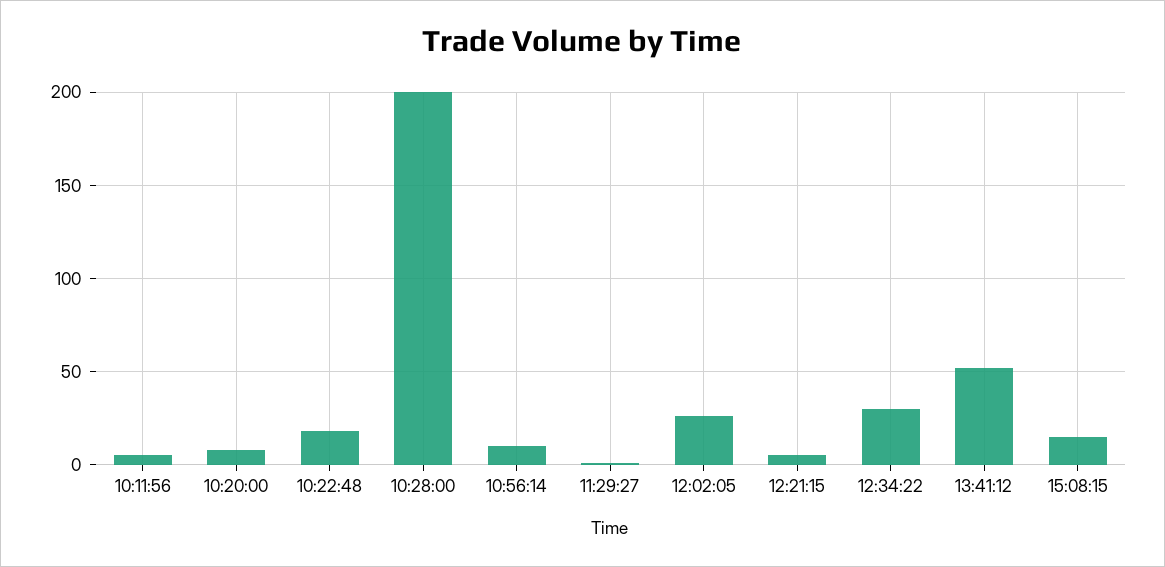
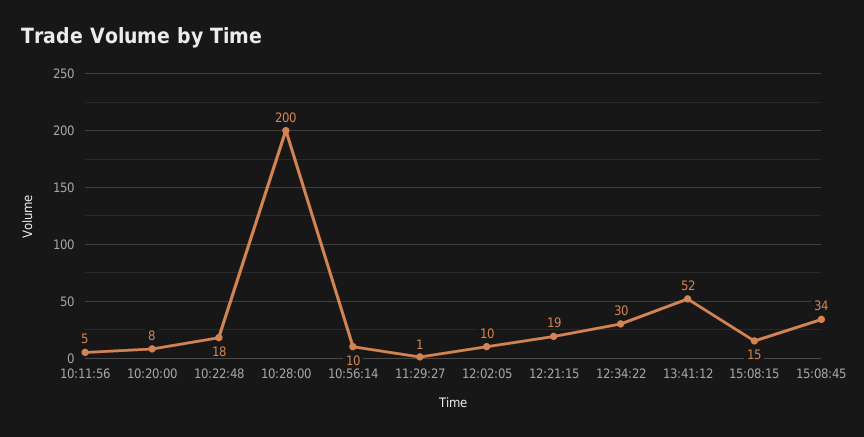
12:02:05: 25 -> 10
12:21:15: 5 -> 19
15:08:45: none -> 34

